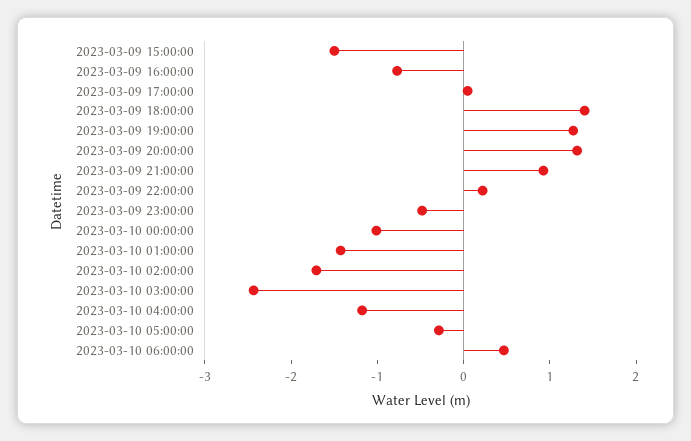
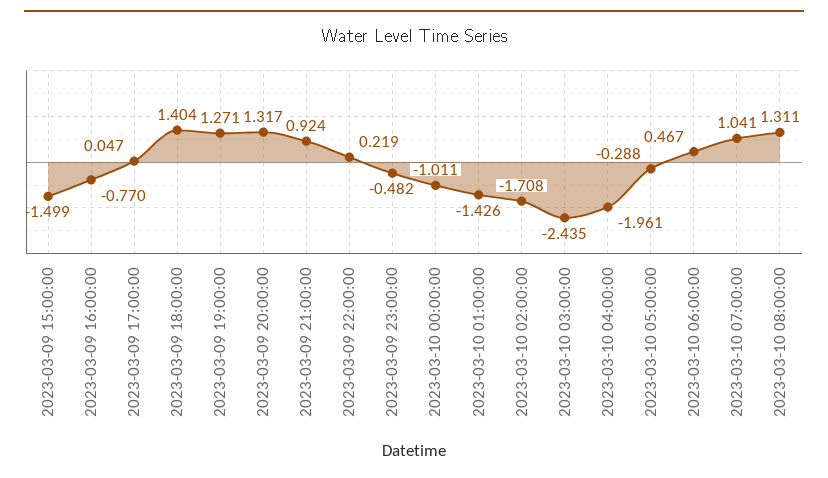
2023-03-10 04:00:00: -1.2 -> -1.961
2023-03-10 07:00:00: none -> 1.041
2023-03-10 08:00:00: none -> 1.311

